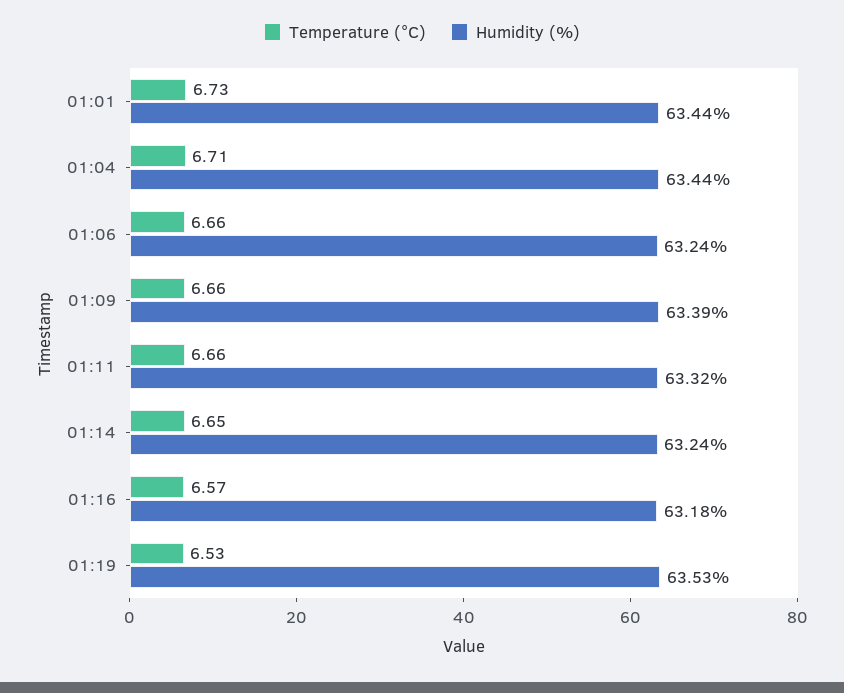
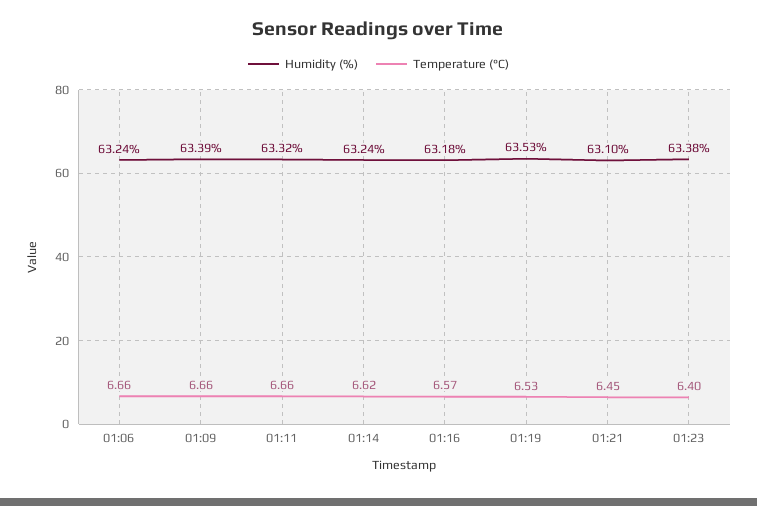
Temperature (°C), 01:01: 6.73 -> none
Humidity (%), 01:01: 63.44 -> none
Temperature (°C), 01:04: 6.71 -> none
Humidity (%), 01:04: 63.44 -> none
Temperature (°C), 01:14: 6.65 -> 6.62
Humidity (%), 01:21: none -> 63.1
Temperature (°C), 01:21: none -> 6.45
Humidity (%), 01:23: none -> 63.38
Temperature (°C), 01:23: none -> 6.4

